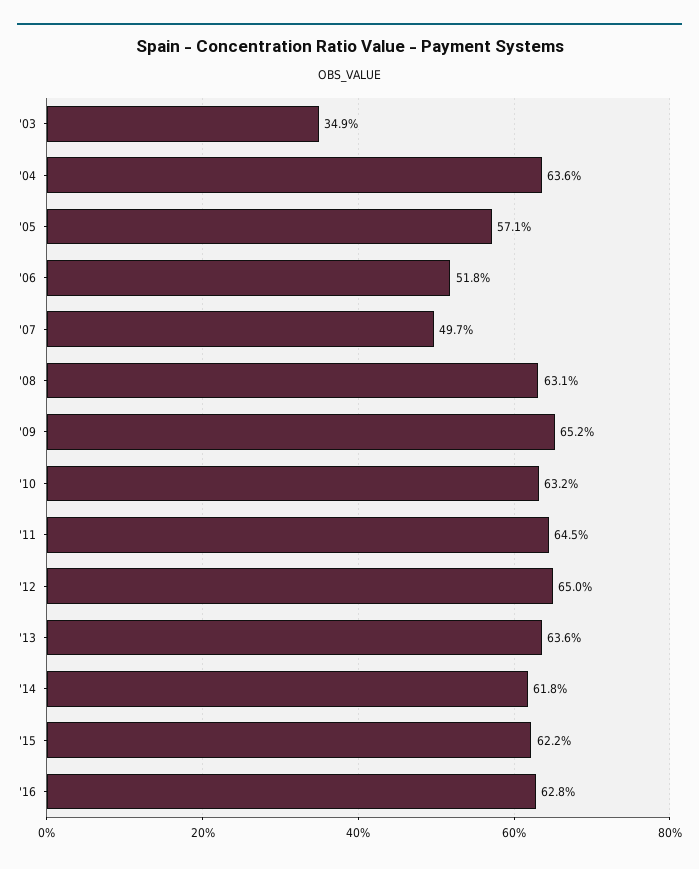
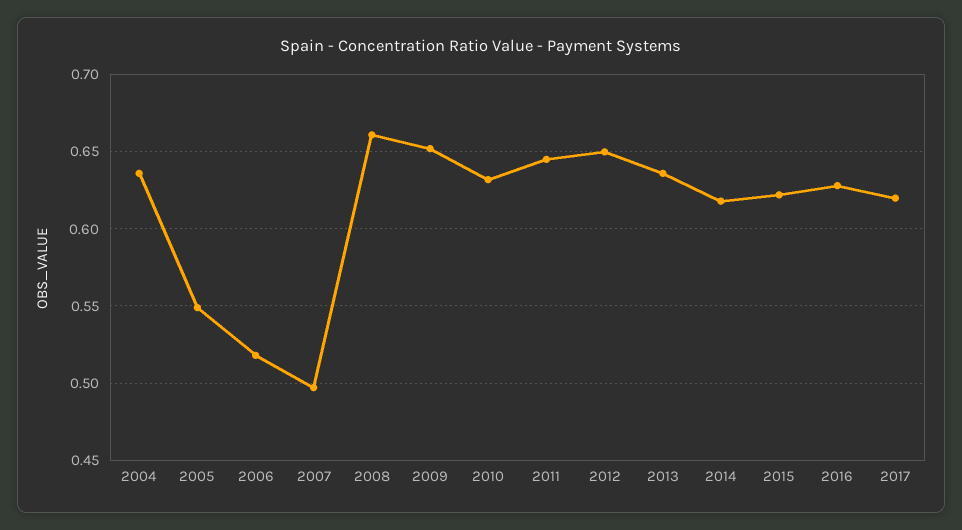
'03: 0.349 -> none
'05: 0.571 -> 0.55
'08: 0.631 -> 0.66
2017: none -> 0.62

